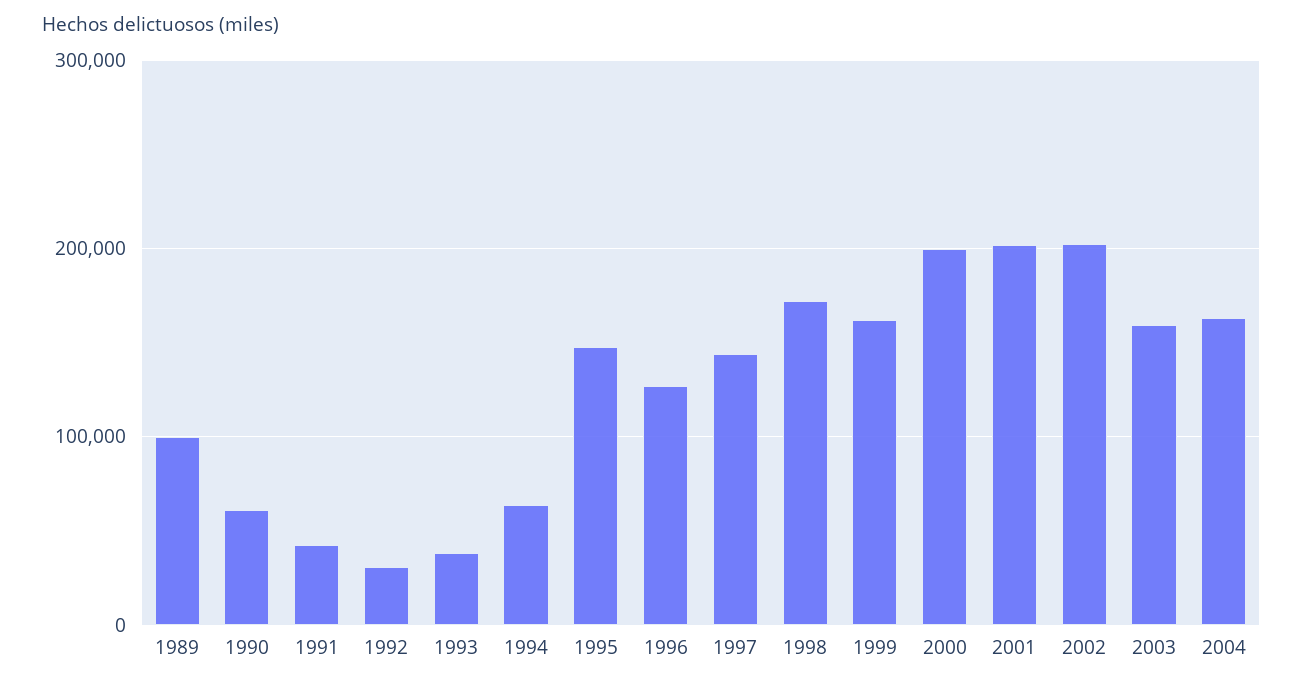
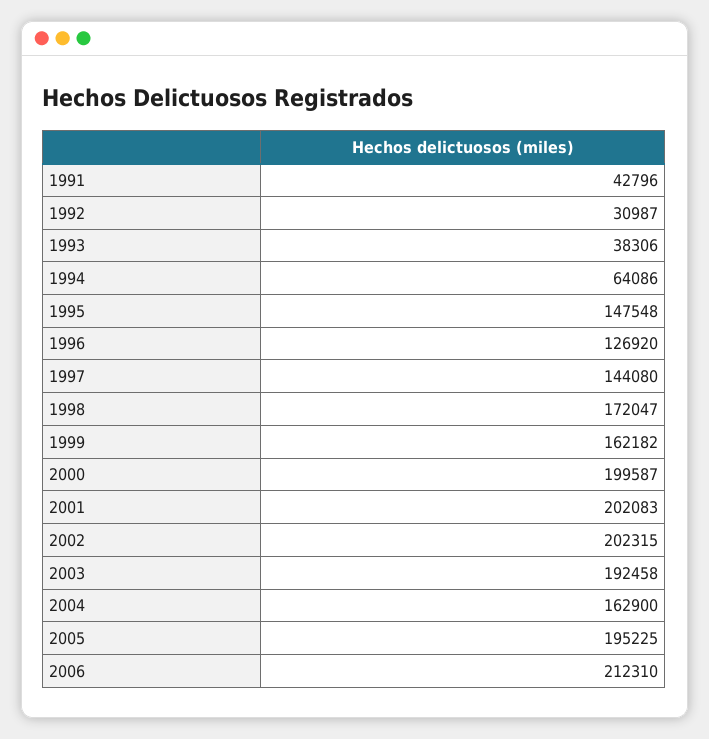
1989: 100000 -> none
1990: 60000 -> none
2003: 160000 -> 192458
2005: none -> 195225
2006: none -> 212310

